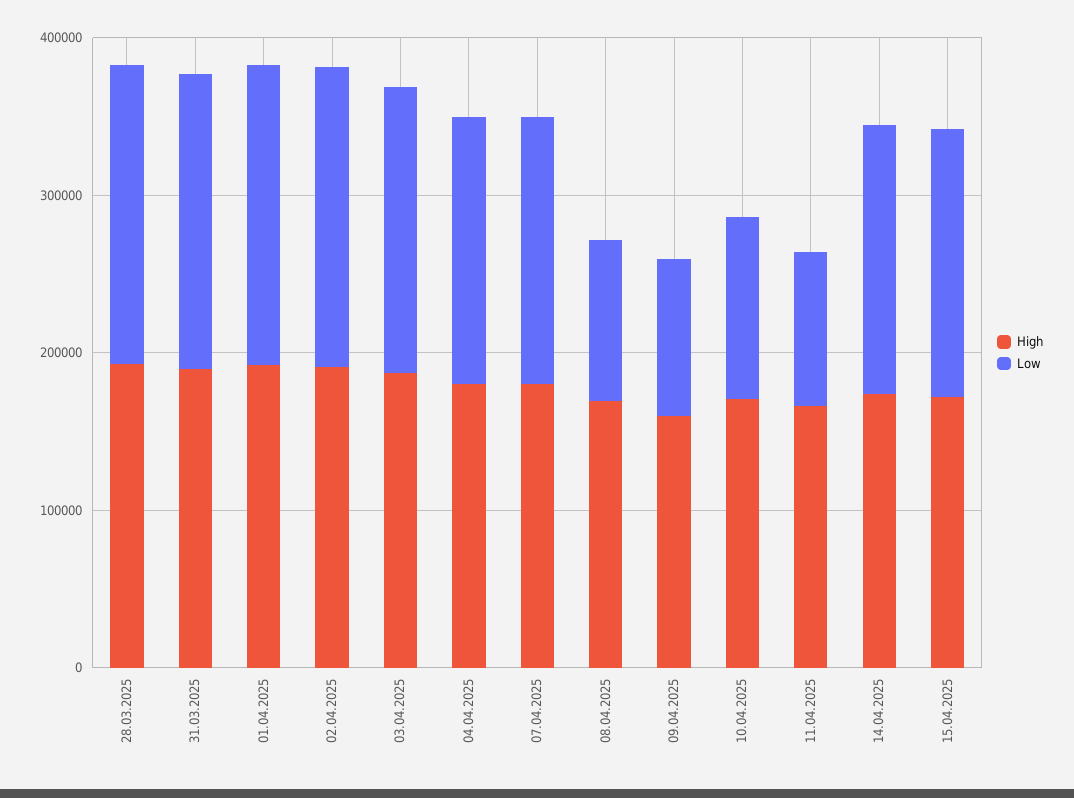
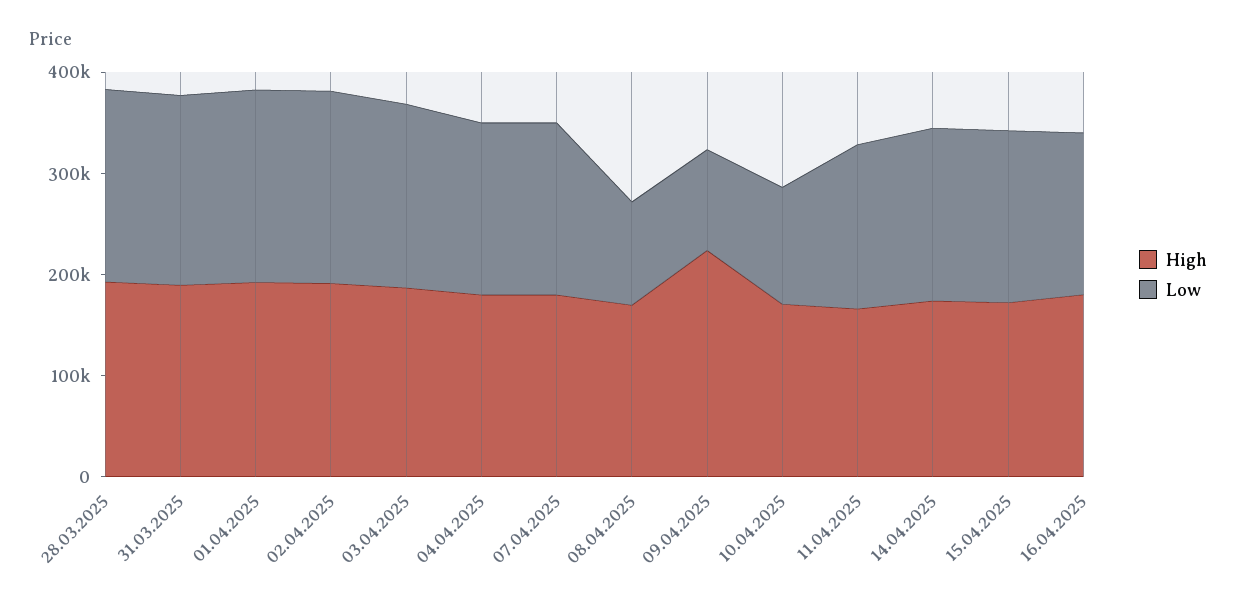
High, 09.04.2025: 160000 -> 220000
Low, 11.04.2025: 100000 -> 160000
High, 16.04.2025: none -> 180000
Low, 16.04.2025: none -> 160000

